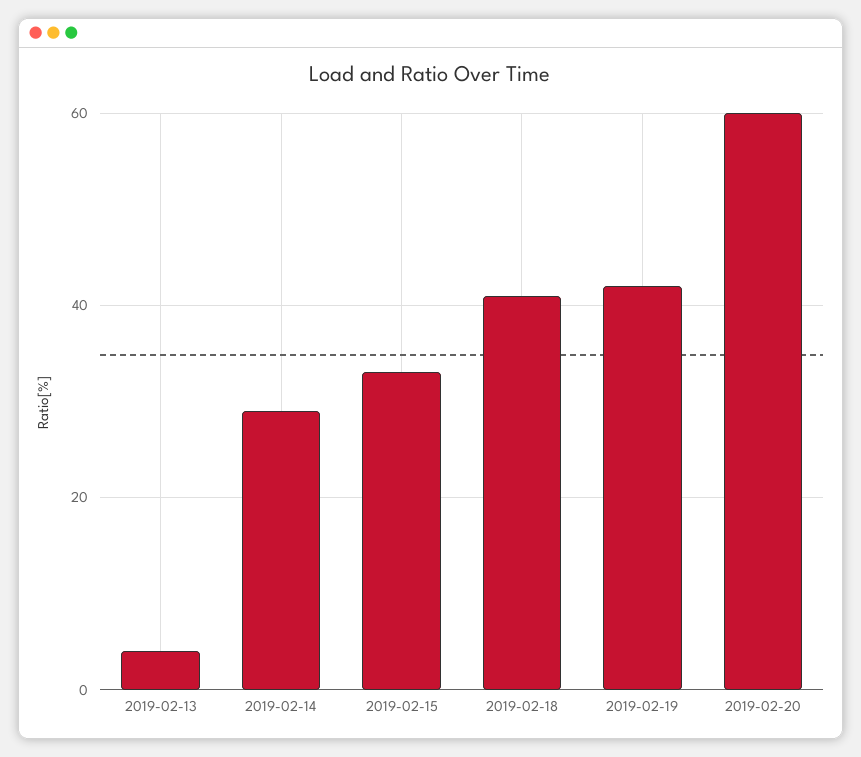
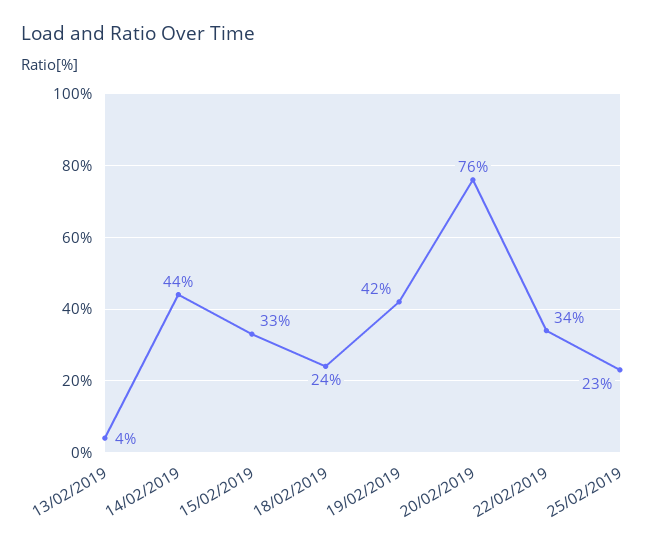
2019-02-14: 30 -> 44
2019-02-18: 40 -> 24
2019-02-20: 60 -> 76
22/02/2019: none -> 34
25/02/2019: none -> 23

